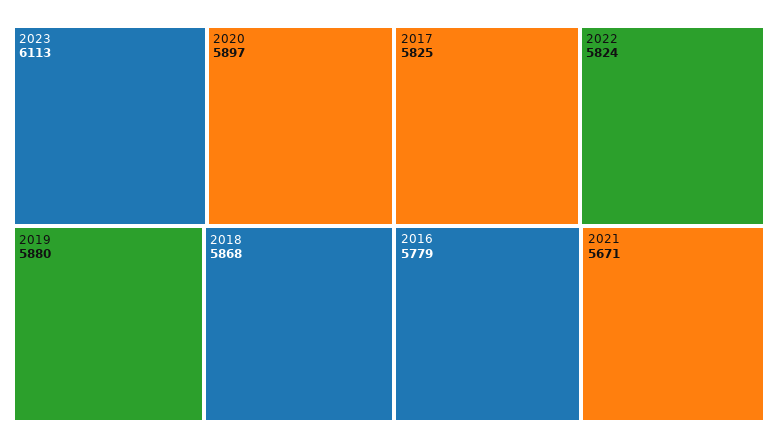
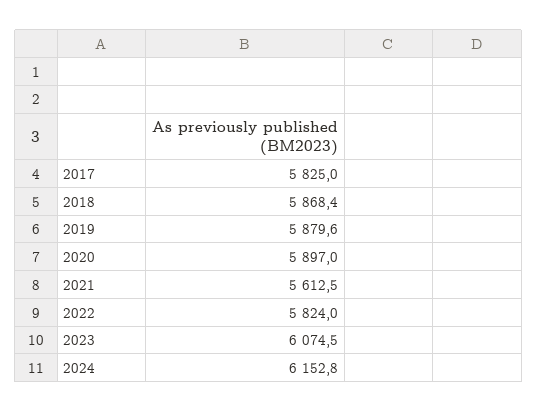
2023: 6113 -> 6074.5
2016: 5779 -> none
2021: 5671 -> 5612.5
2024: none -> 6152.8

